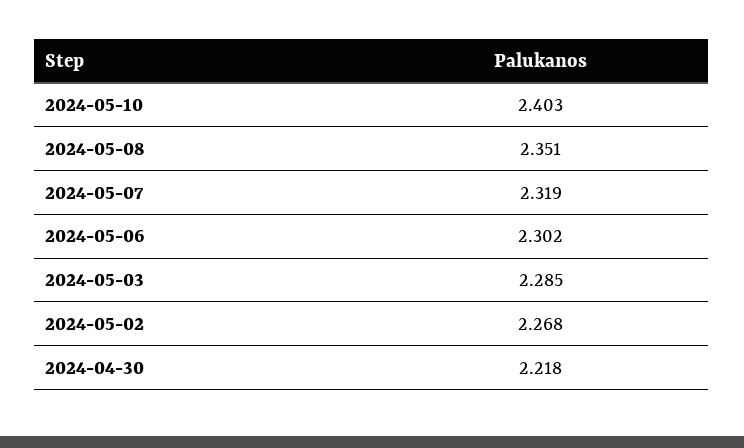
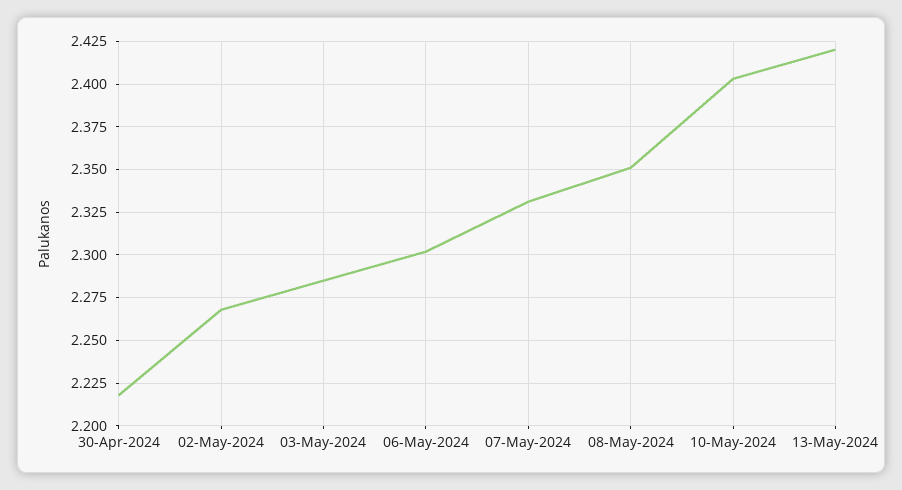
2024-05-07: 2.319 -> 2.33
13-May-2024: none -> 2.42

